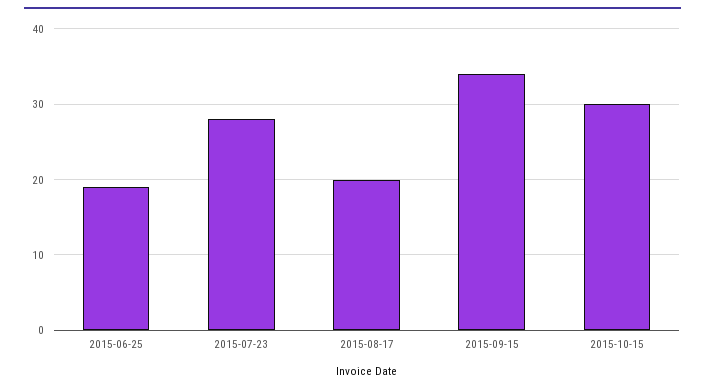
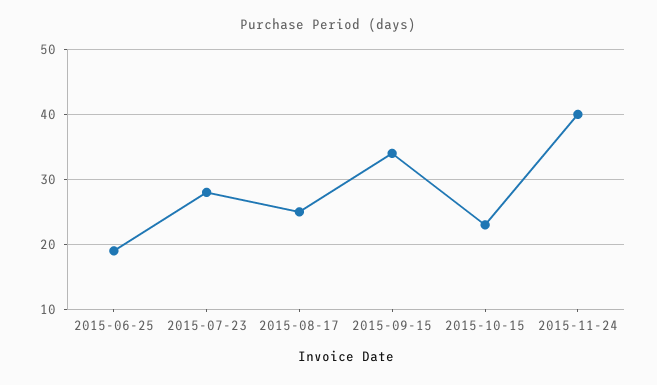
2015-08-17: 20 -> 25
2015-10-15: 30 -> 23
2015-11-24: none -> 40

